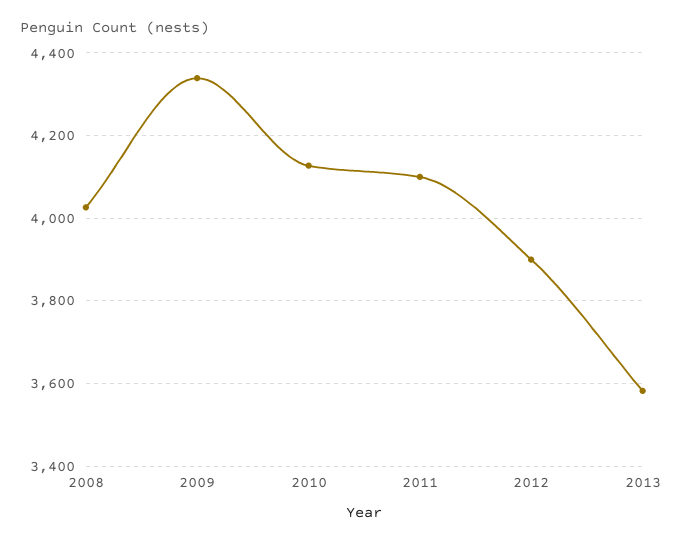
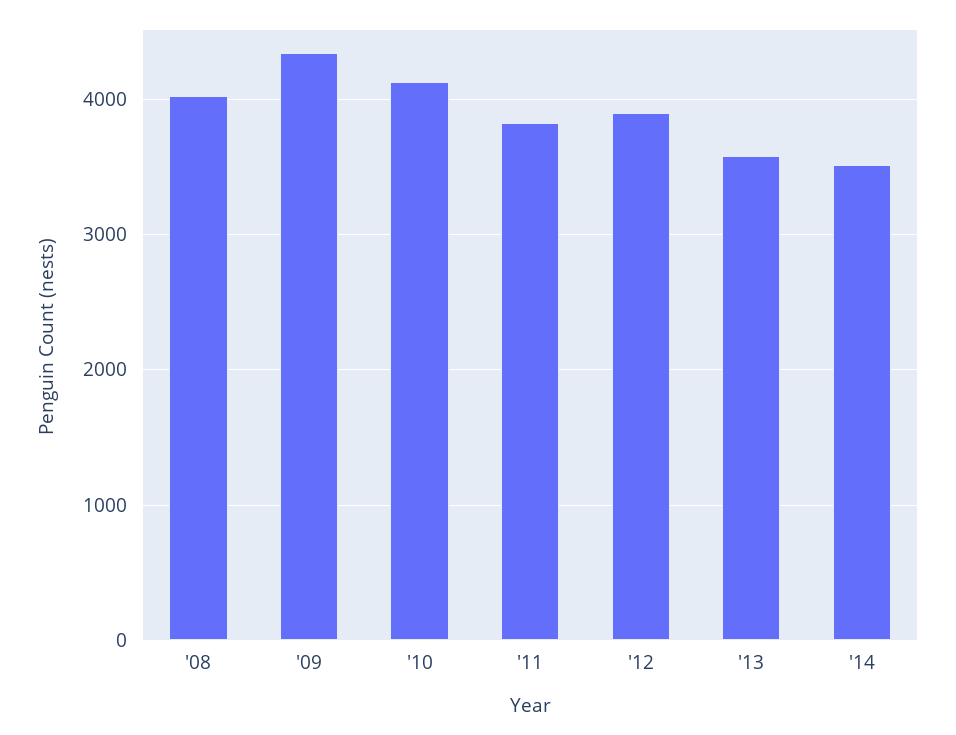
2011: 4100 -> 3800
'14: none -> 3500

